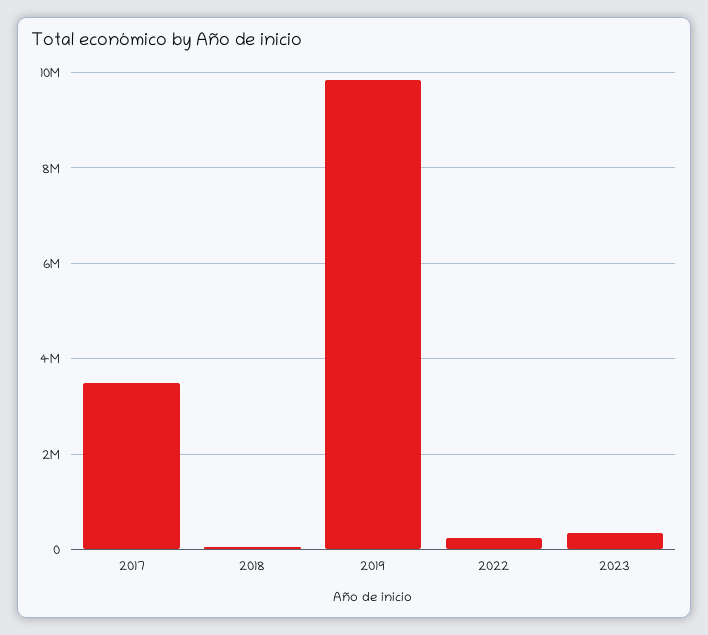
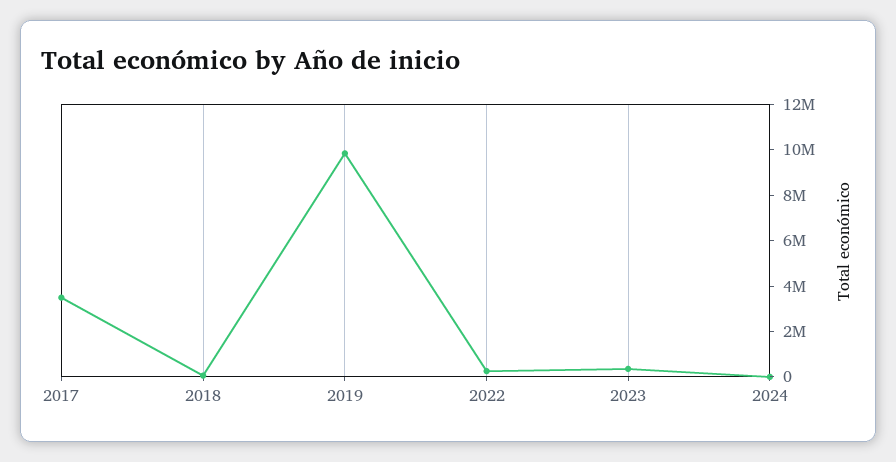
2024: none -> 0

